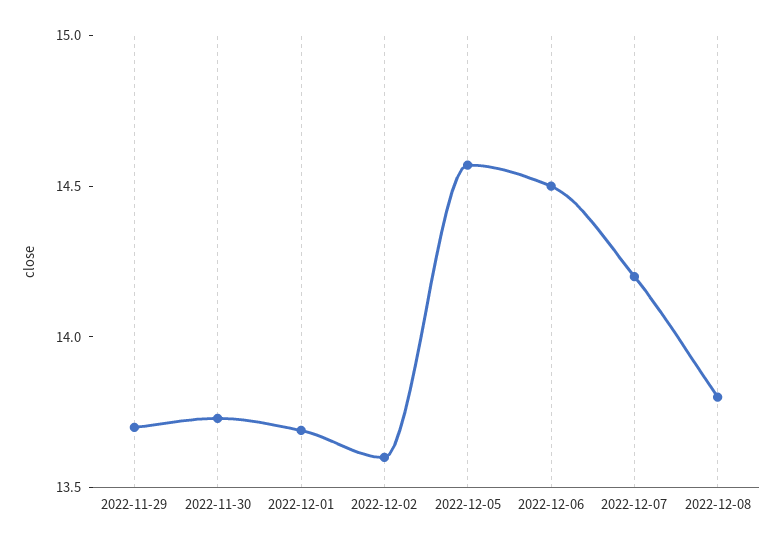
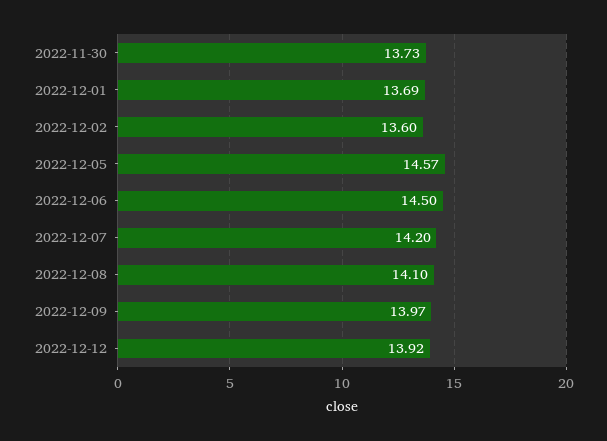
2022-11-29: 13.7 -> none
2022-12-08: 13.8 -> 14.1
2022-12-09: none -> 13.97
2022-12-12: none -> 13.92

